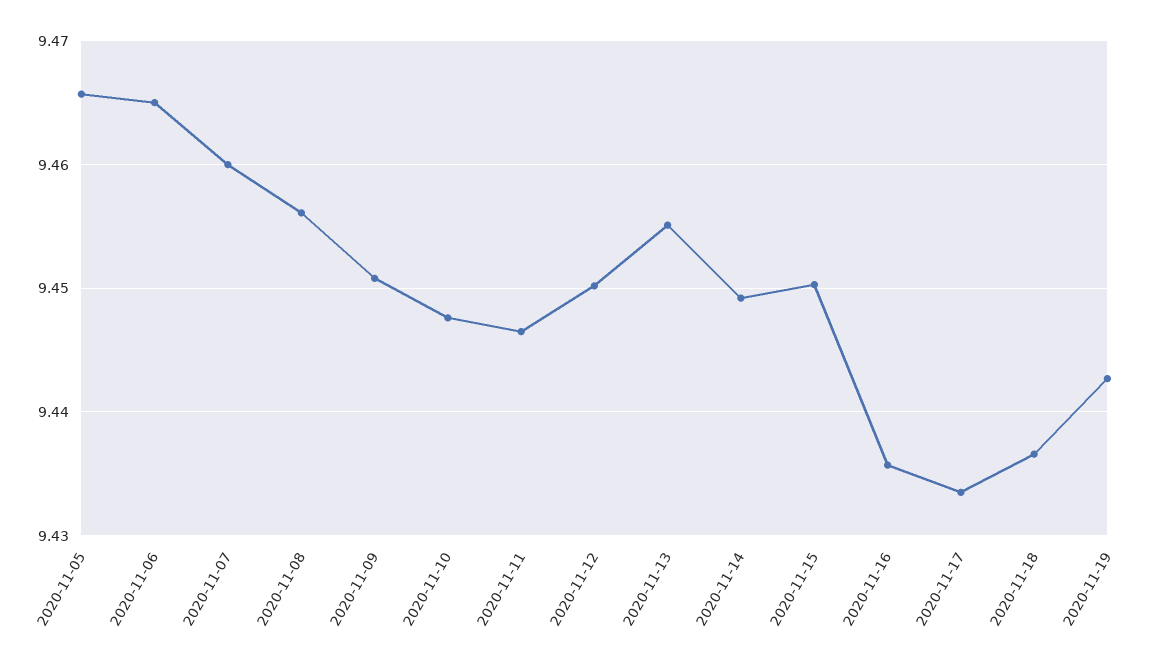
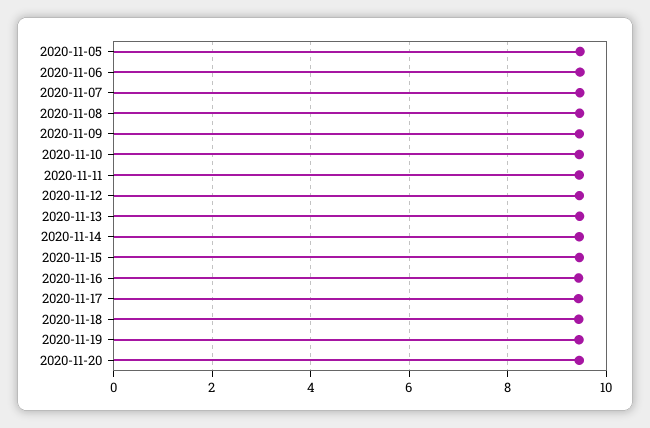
2020-11-20: none -> 9.4

